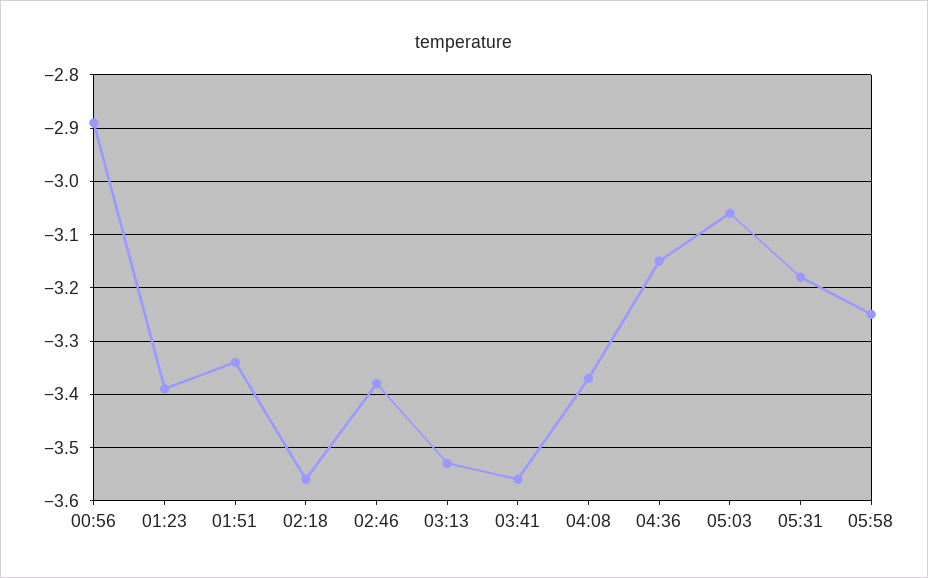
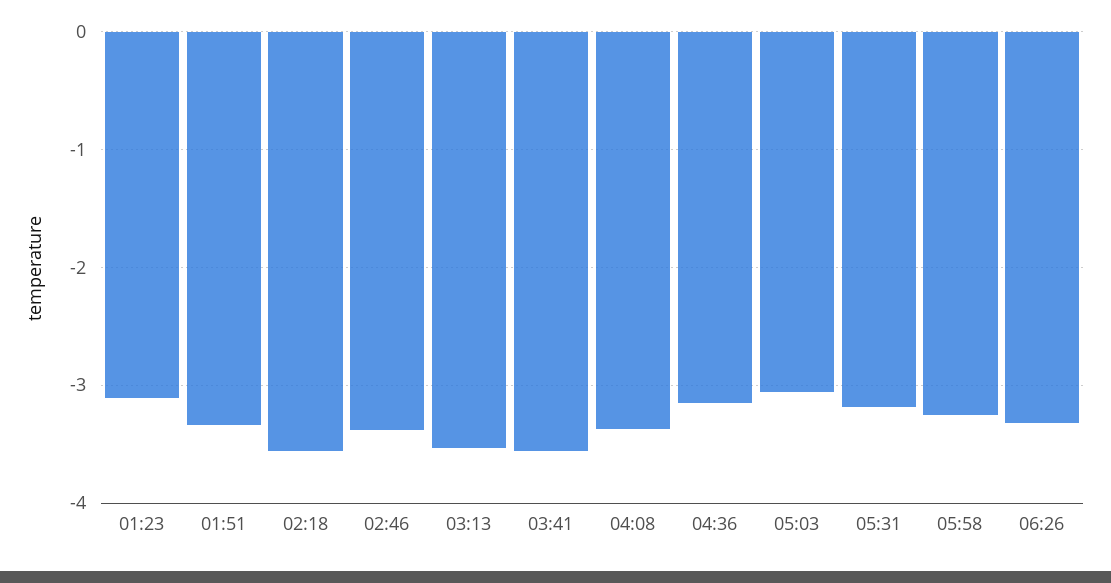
00:56: -2.9 -> none
01:23: -3.4 -> -3.1
06:26: none -> -3.3

